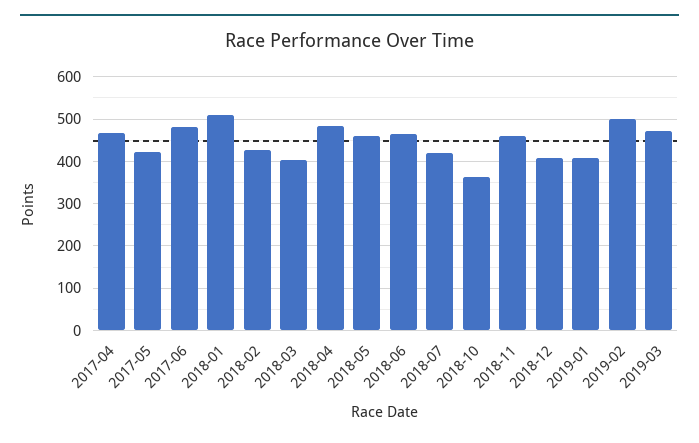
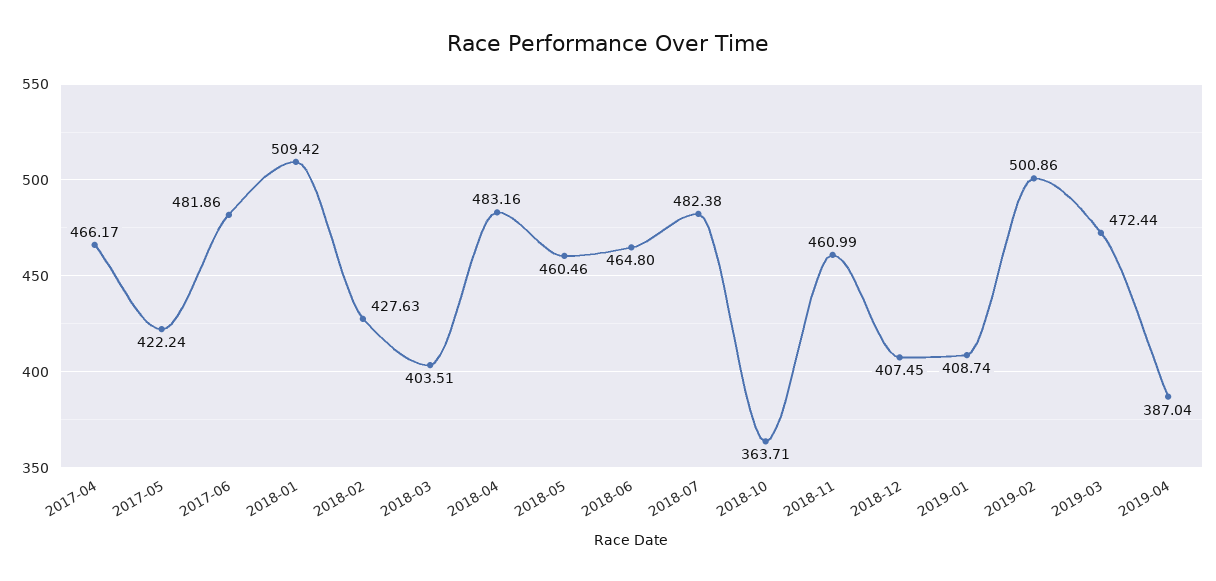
2018-07: 420 -> 482.38
2019-04: none -> 387.04

